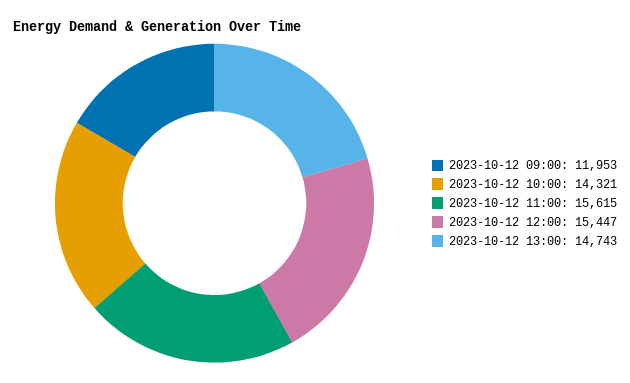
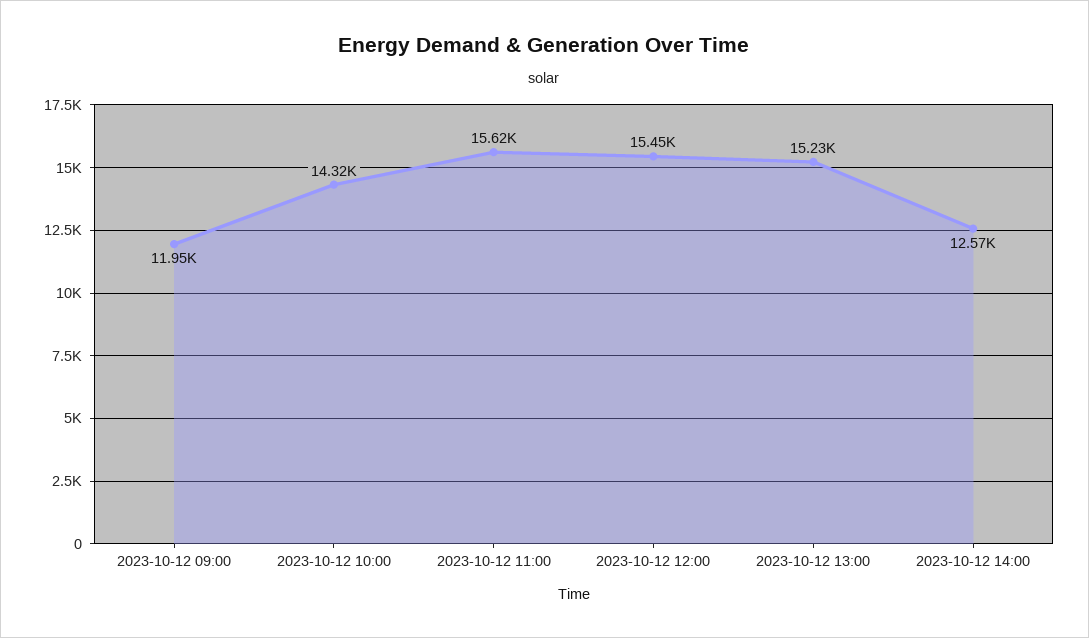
2023-10-12 13:00: 14743 -> 15230
2023-10-12 14:00: none -> 12570

